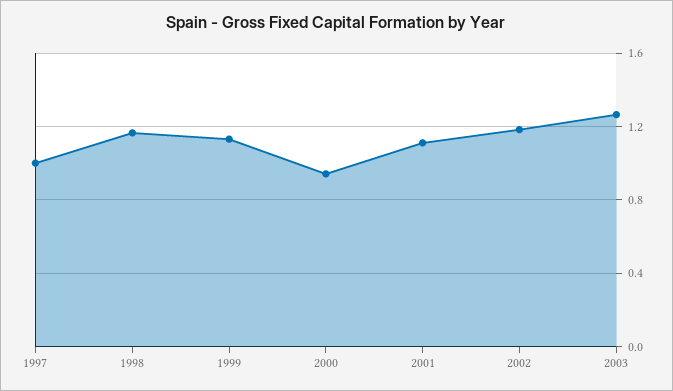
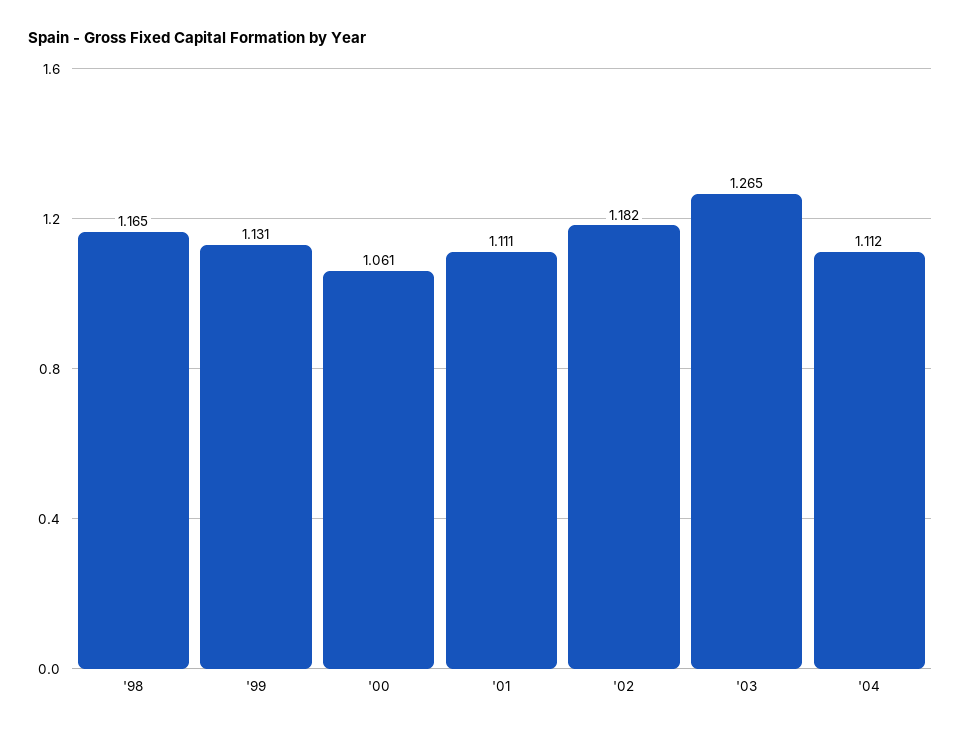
1997: 1 -> none
2000: 0.95 -> 1.061
'04: none -> 1.112

